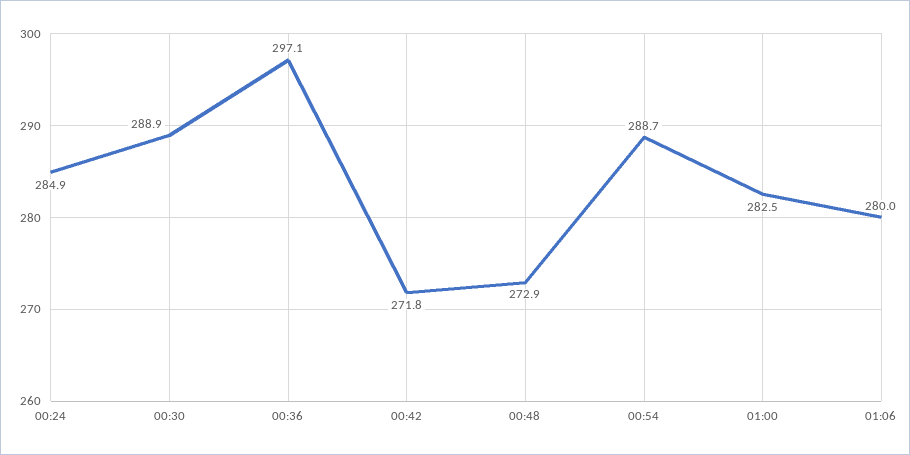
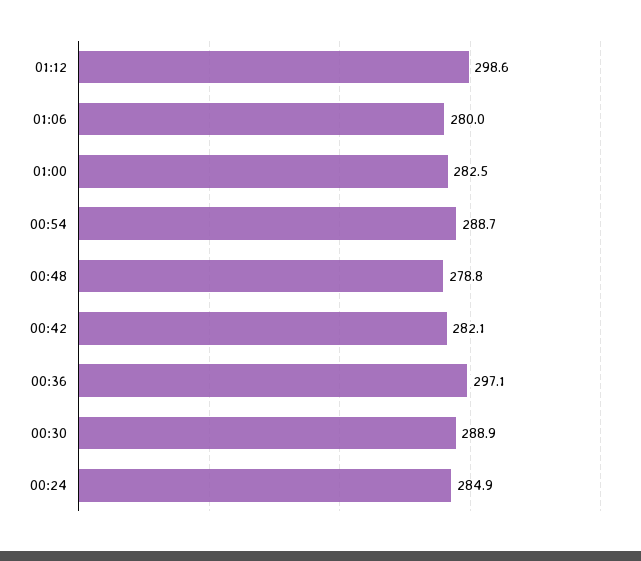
00:42: 271.8 -> 282.1
00:48: 272.9 -> 278.8
01:12: none -> 298.6

